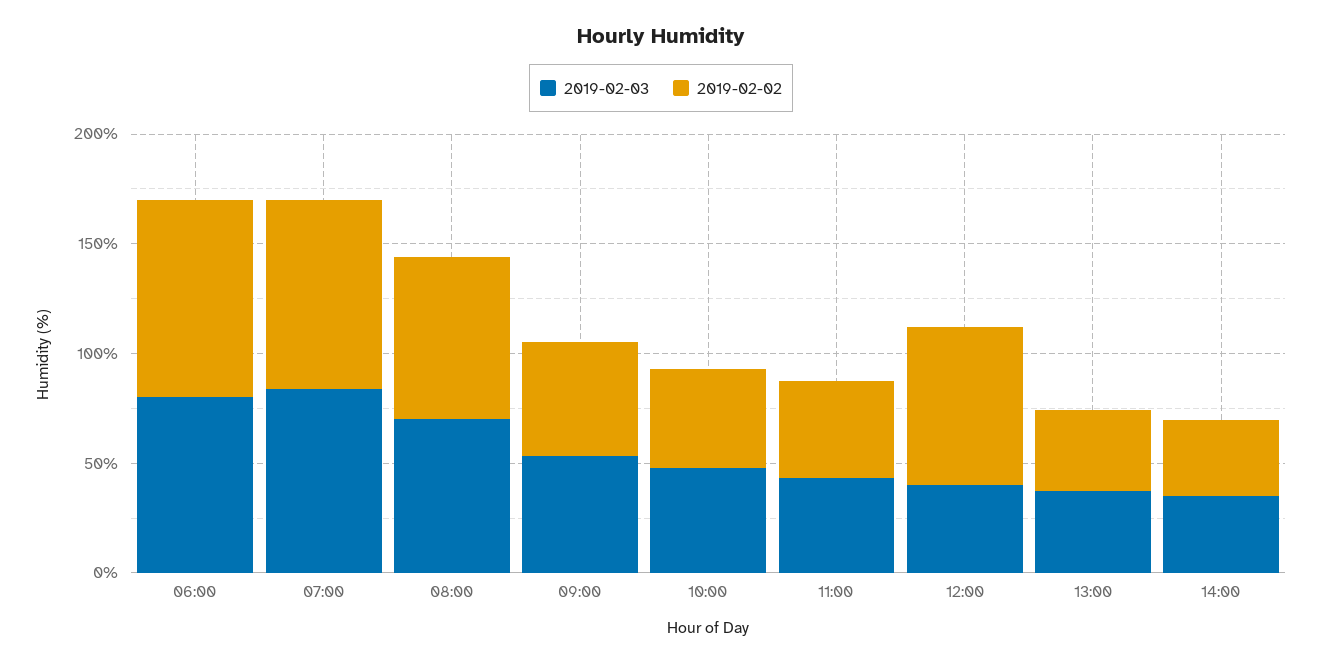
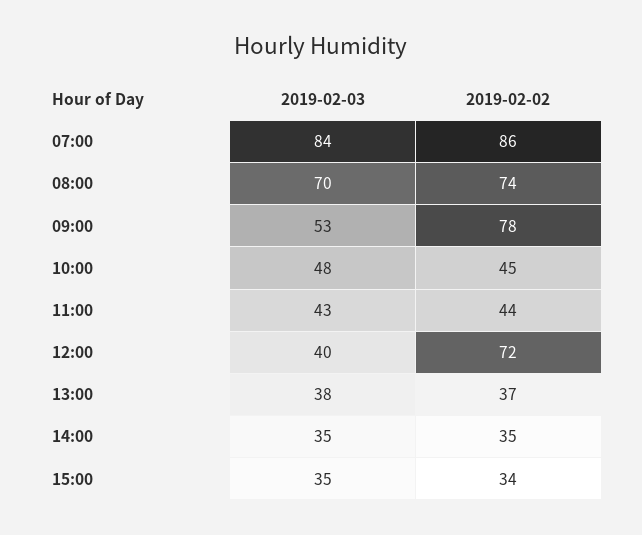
2019-02-03, 06:00: 80 -> none
2019-02-02, 06:00: 90 -> none
2019-02-02, 09:00: 50 -> 78
2019-02-03, 15:00: none -> 35
2019-02-02, 15:00: none -> 34

